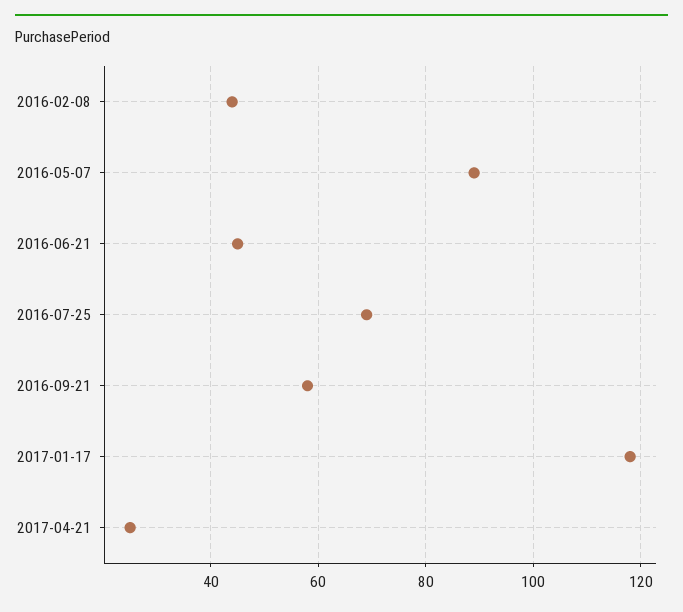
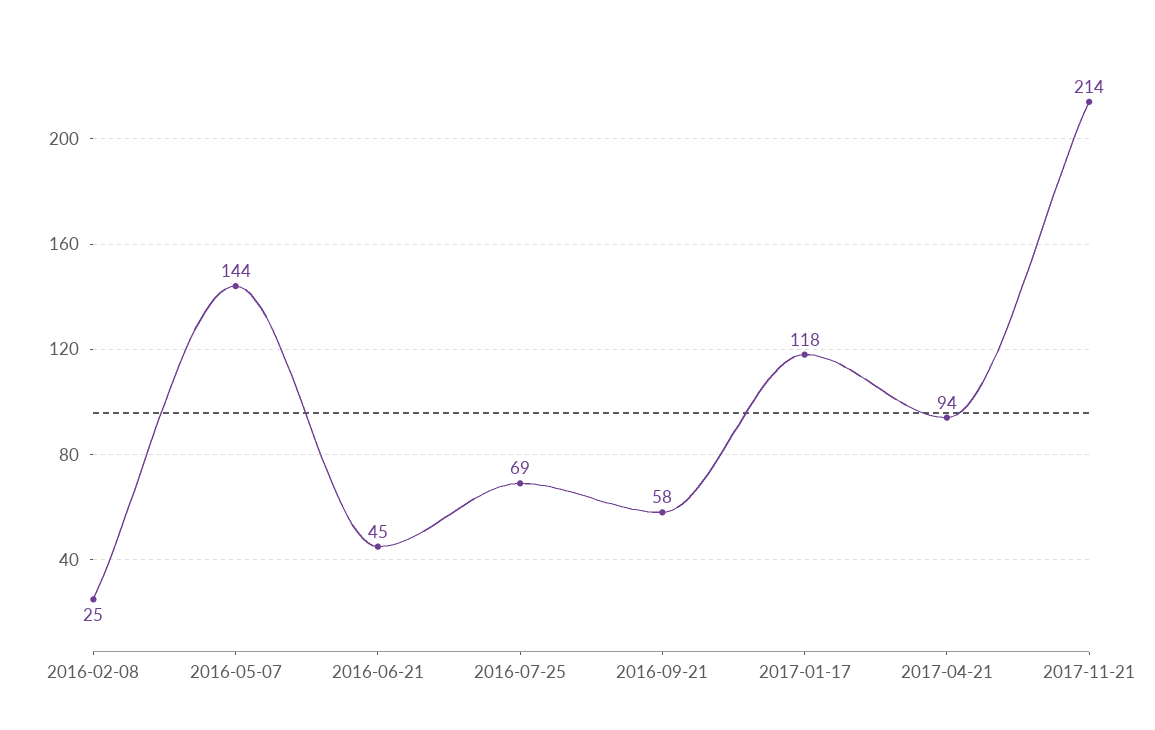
2016-02-08: 45 -> 25
2016-05-07: 90 -> 144
2017-04-21: 25 -> 94
2017-11-21: none -> 214

